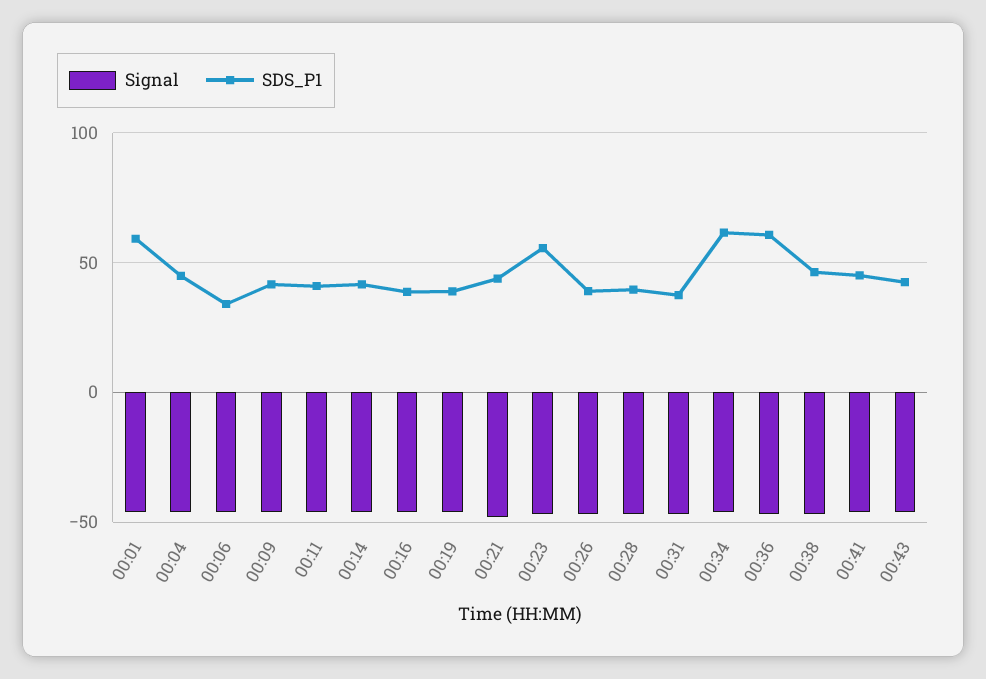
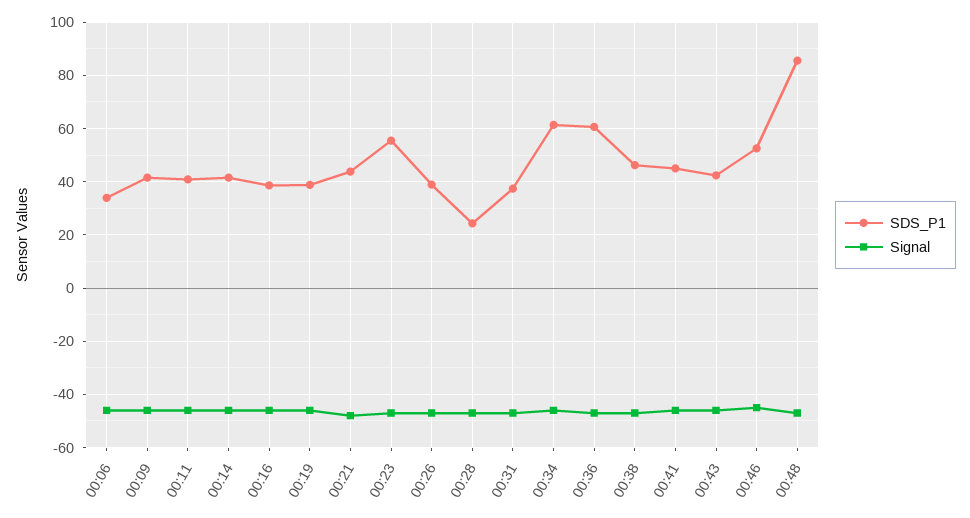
Signal, 00:01: -45 -> none
SDS_P1, 00:01: 60 -> none
Signal, 00:04: -45 -> none
SDS_P1, 00:04: 45 -> none
SDS_P1, 00:28: 40 -> 25
SDS_P1, 00:46: none -> 52.5
Signal, 00:46: none -> -45
SDS_P1, 00:48: none -> 85
Signal, 00:48: none -> -47.5

